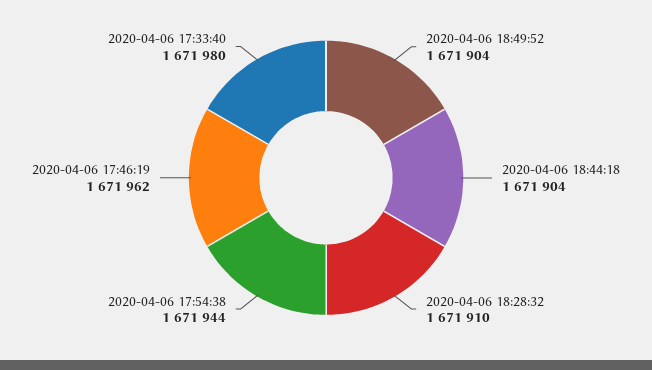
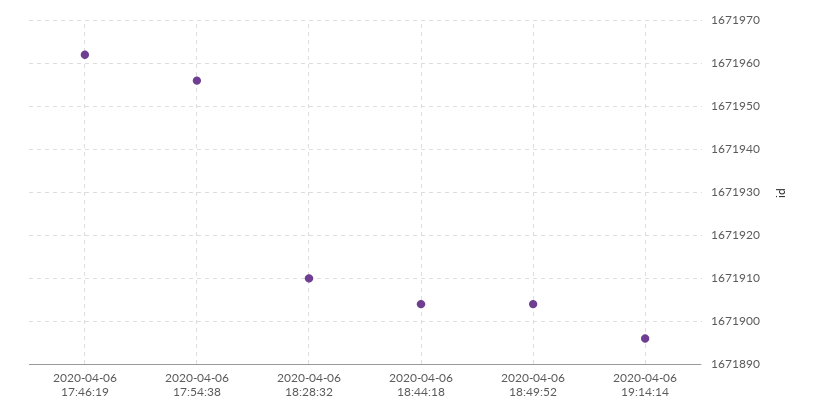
2020-04-06 17:54:38: 1671944 -> 1671955
2020-04-06 17:33:40: 1671980 -> none
2020-04-06 19:14:14: none -> 1671895

